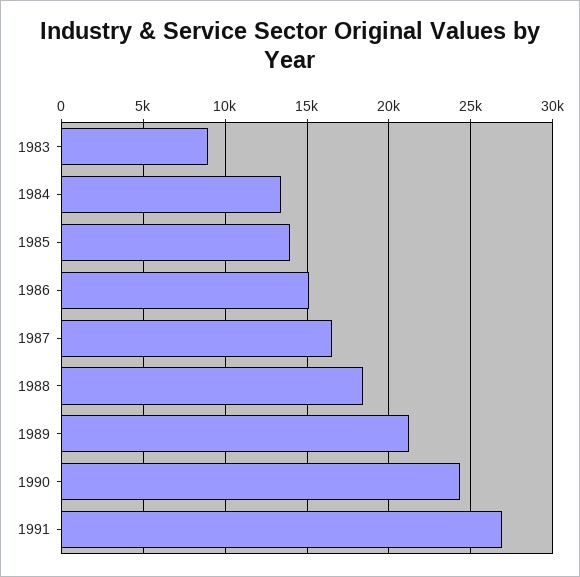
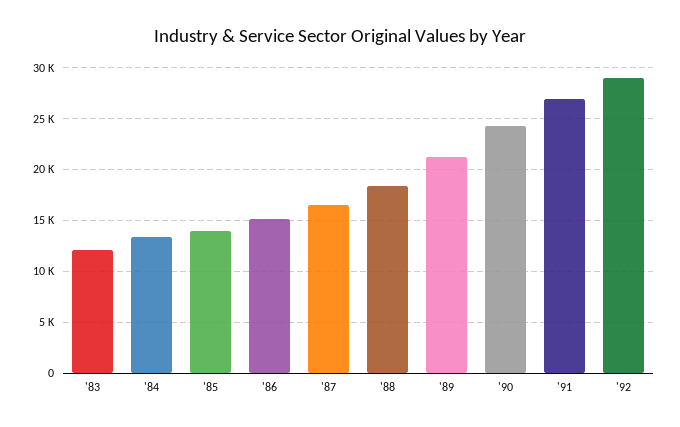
1983: 9000 -> 12000
'92: none -> 29000

